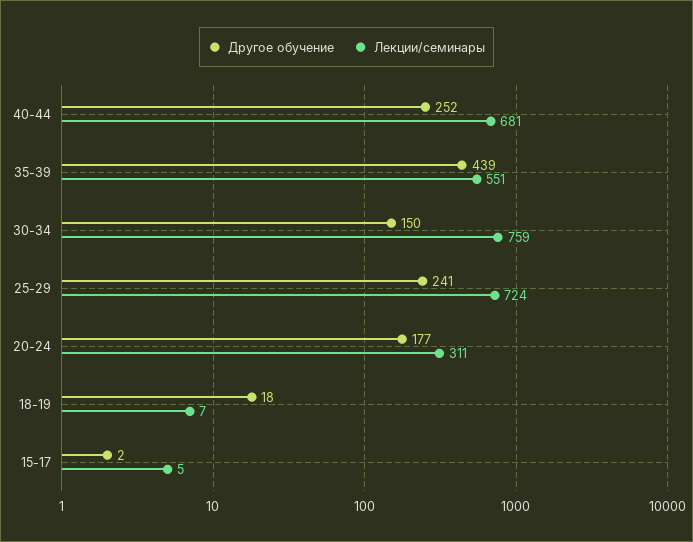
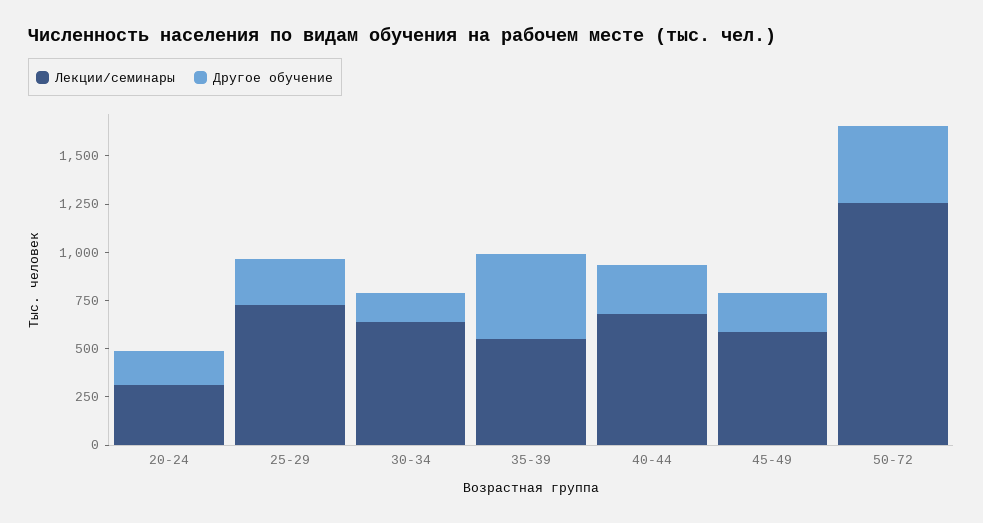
Лекции/семинары, 30-34: 759 -> 650
Другое обучение, 18-19: 18 -> none
Лекции/семинары, 18-19: 7 -> none
Другое обучение, 15-17: 2 -> none
Лекции/семинары, 15-17: 5 -> none
Лекции/семинары, 45-49: none -> 600
Другое обучение, 45-49: none -> 200
Лекции/семинары, 50-72: none -> 1250
Другое обучение, 50-72: none -> 400

